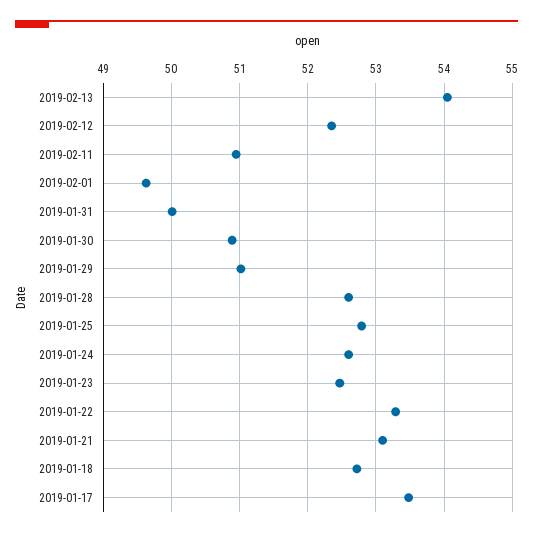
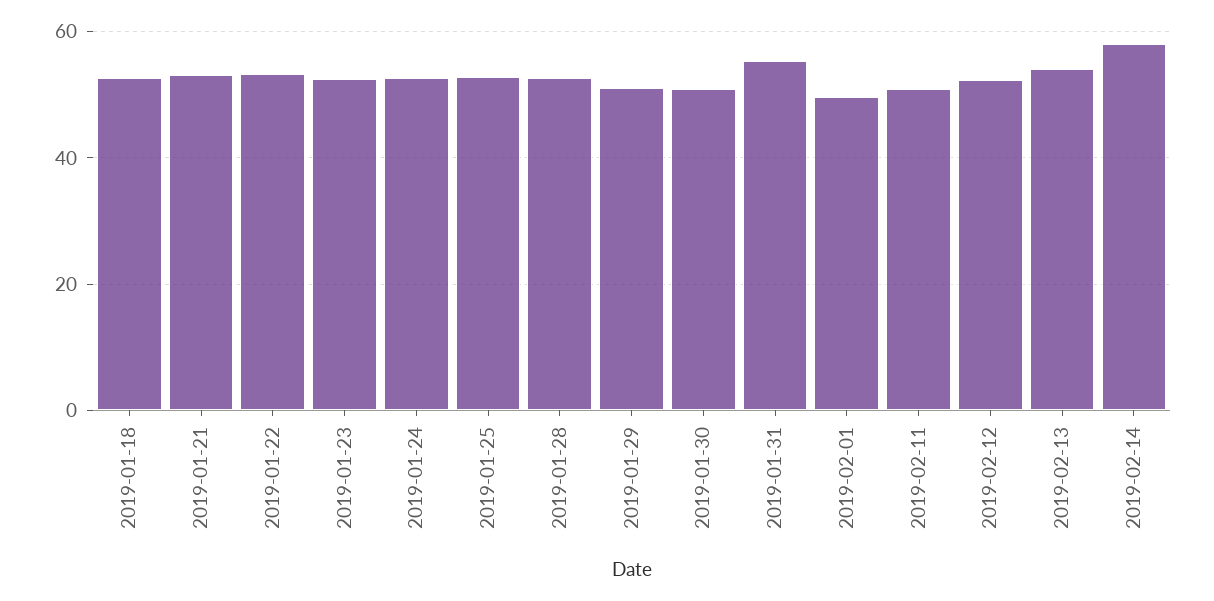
2019-01-31: 50 -> 56
2019-01-17: 53.5 -> none
2019-02-14: none -> 58

